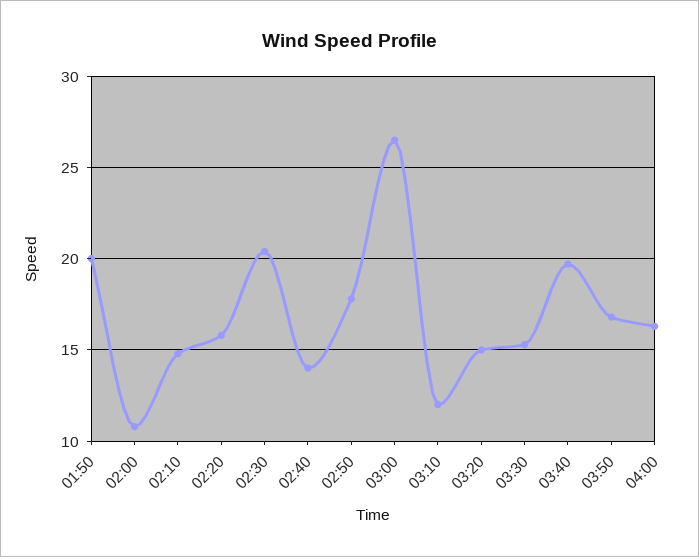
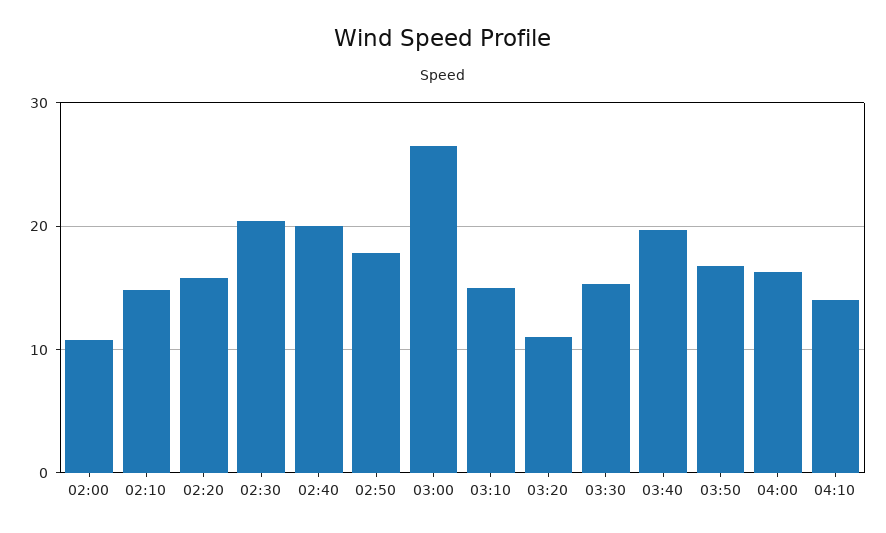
01:50: 20 -> none
02:40: 14 -> 20
03:10: 12 -> 15
03:20: 15 -> 11
04:10: none -> 14

